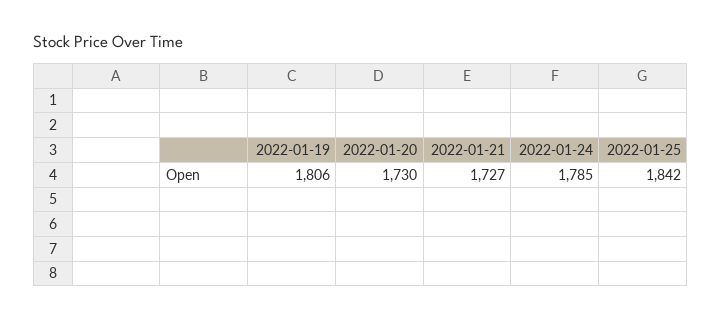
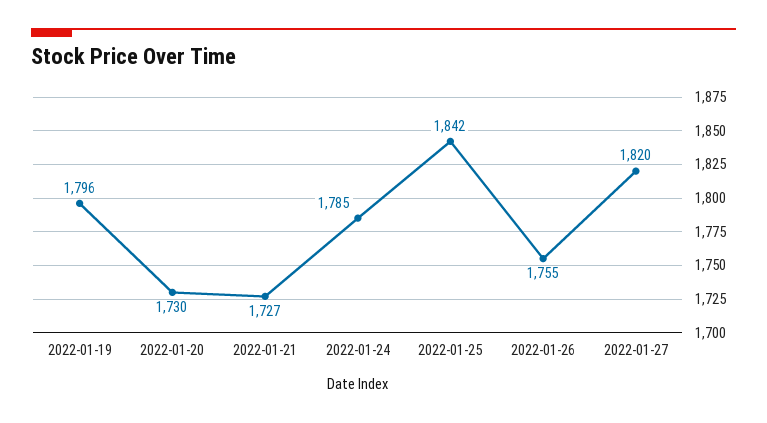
2022-01-19: 1806 -> 1796
2022-01-26: none -> 1755
2022-01-27: none -> 1820

